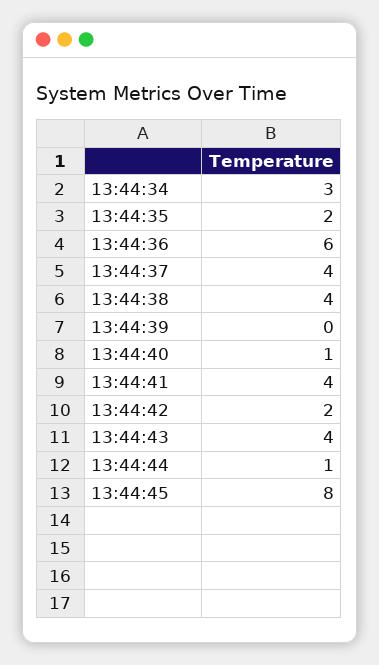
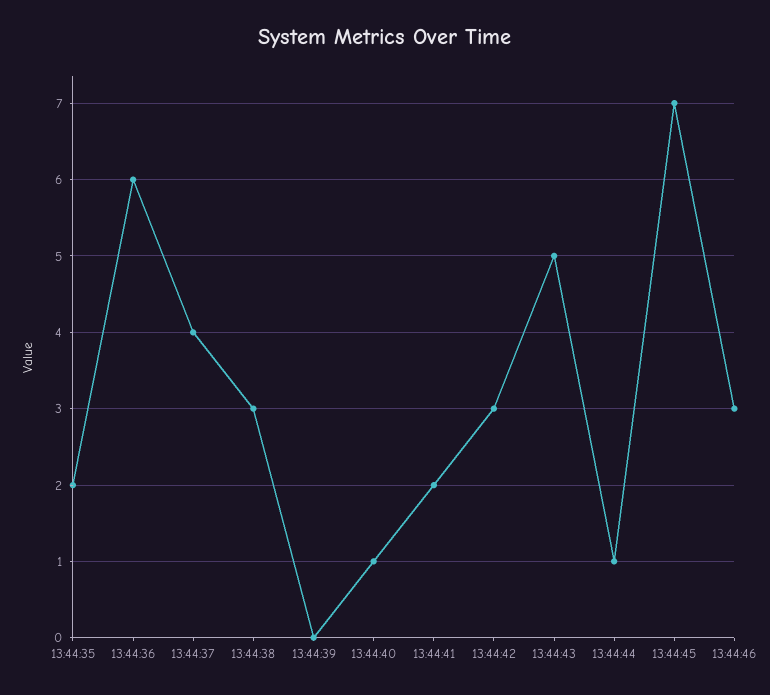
13:44:34: 3 -> none
13:44:38: 4 -> 3
13:44:41: 4 -> 2
13:44:42: 2 -> 3
13:44:43: 4 -> 5
13:44:45: 8 -> 7
13:44:46: none -> 3

